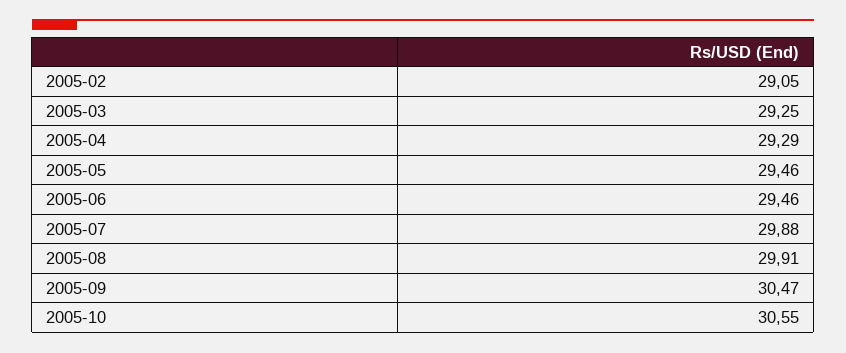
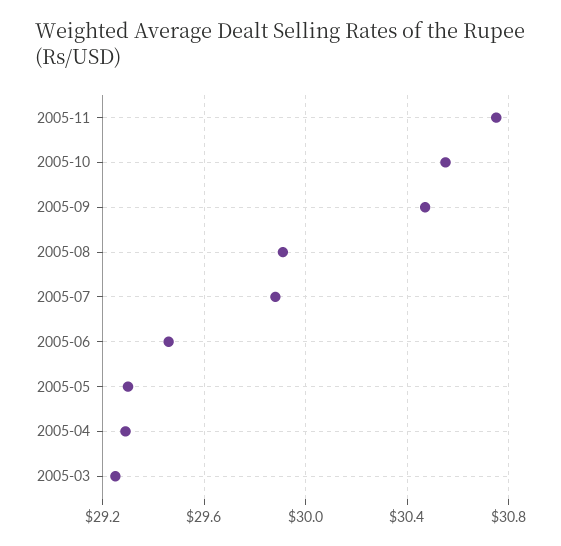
2005-02: 29.05 -> none
2005-05: 29.46 -> 29.3
2005-11: none -> 30.75

